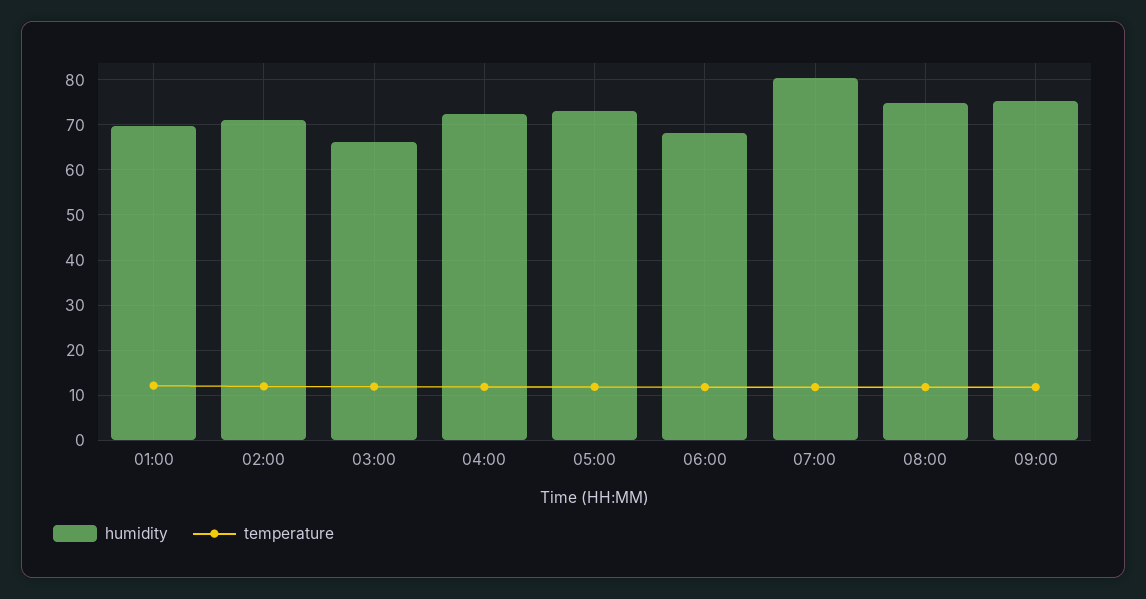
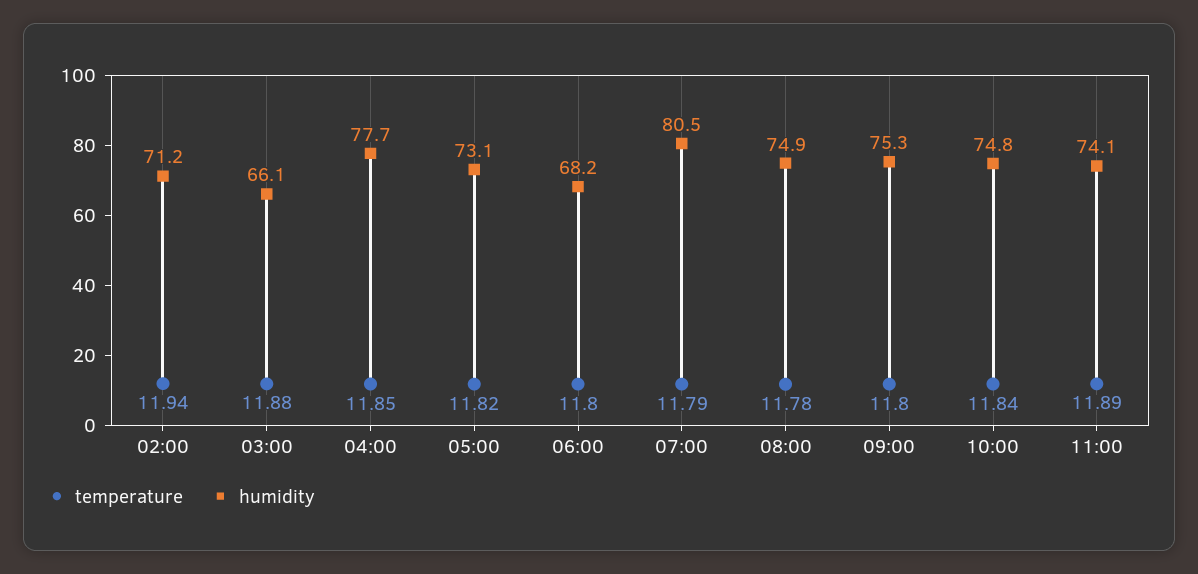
humidity, 01:00: 70 -> none
temperature, 01:00: 12 -> none
humidity, 04:00: 72 -> 77.7
temperature, 10:00: none -> 11.84
humidity, 10:00: none -> 74.8
temperature, 11:00: none -> 11.89
humidity, 11:00: none -> 74.1

